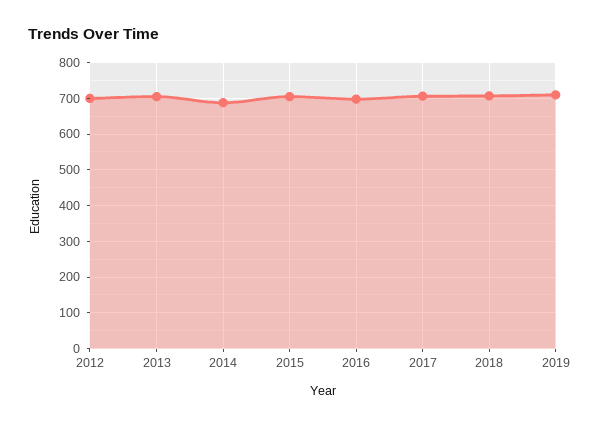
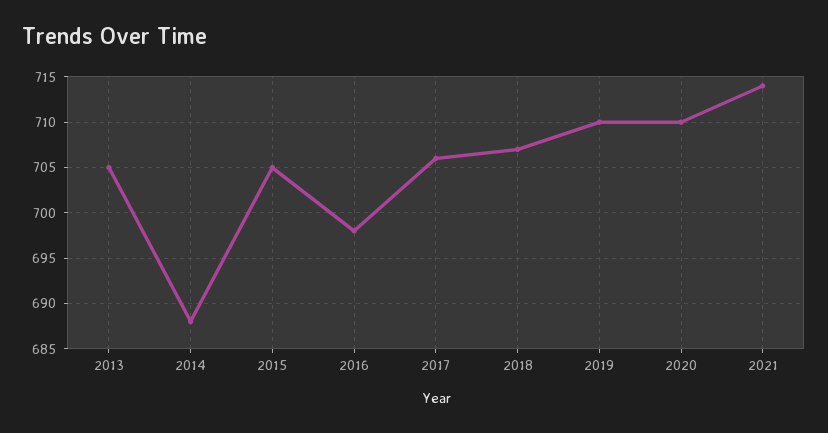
2012: 700 -> none
2020: none -> 710
2021: none -> 714

